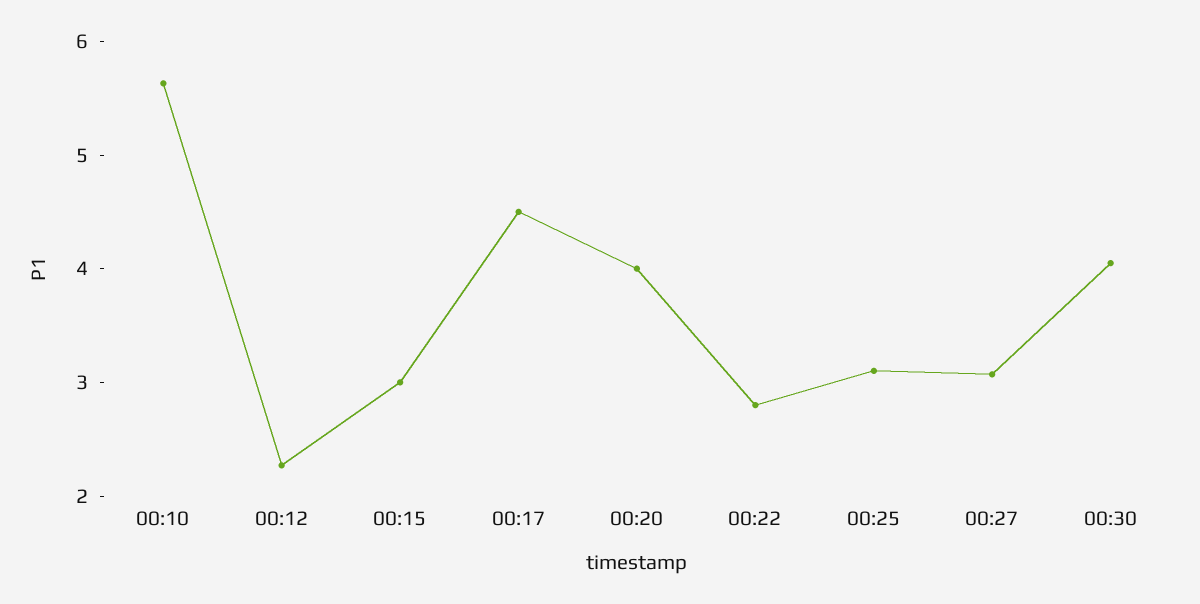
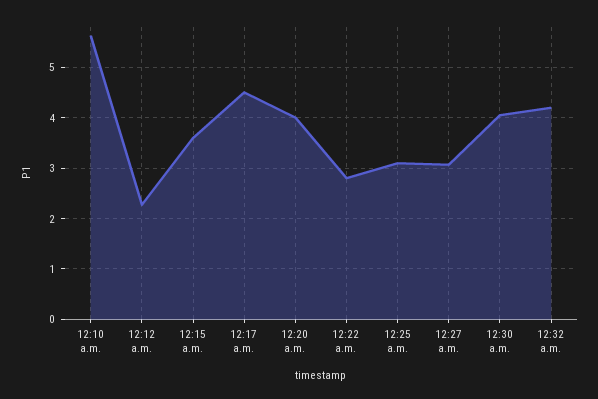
00:15: 3 -> 3.6
12:32 a.m.: none -> 4.2

